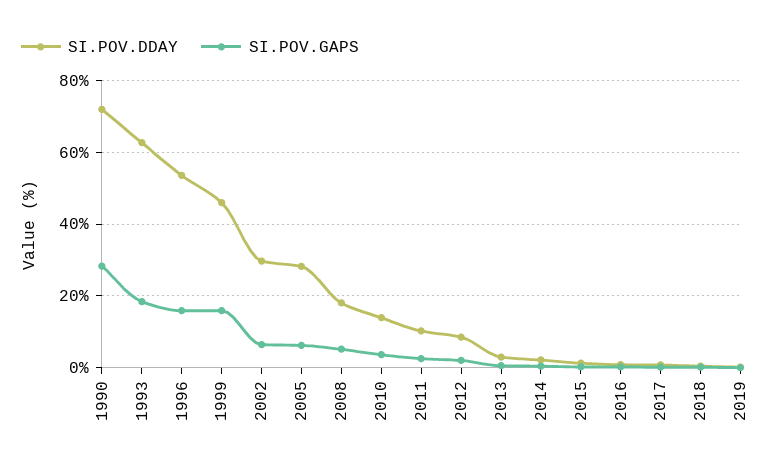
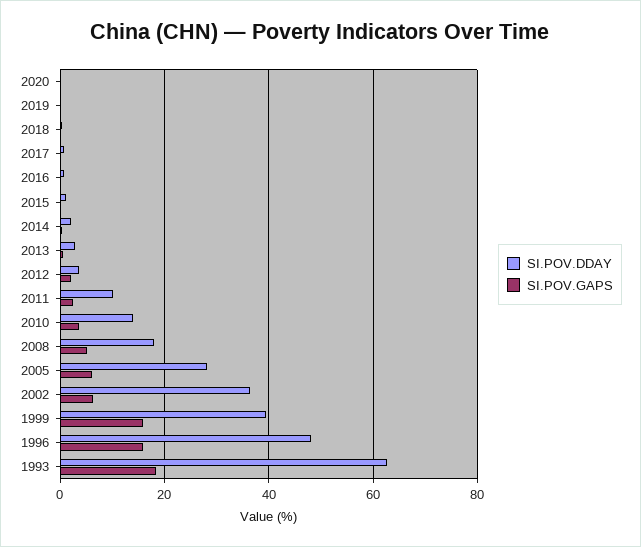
SI.POV.DDAY, 1990: 72 -> none
SI.POV.GAPS, 1990: 28 -> none
SI.POV.DDAY, 1996: 54 -> 48
SI.POV.DDAY, 1999: 46 -> 40
SI.POV.DDAY, 2002: 30 -> 36
SI.POV.DDAY, 2012: 8 -> 4
SI.POV.DDAY, 2020: none -> 0
SI.POV.GAPS, 2020: none -> 0

